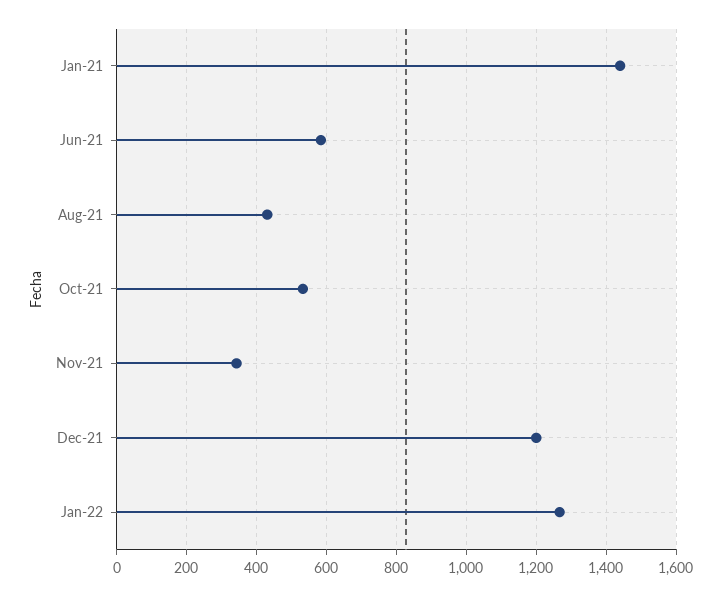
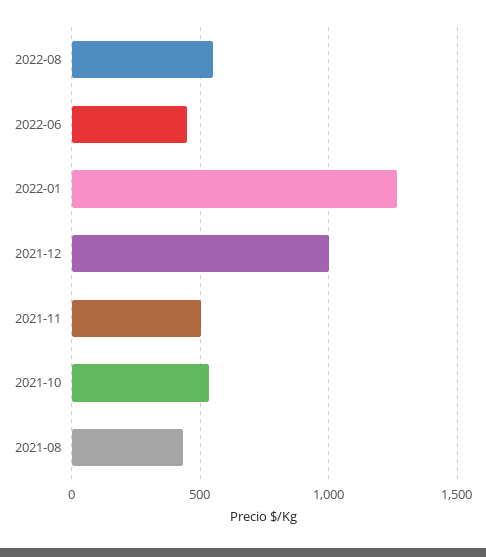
Jan-21: 1440 -> none
Jun-21: 580 -> none
Nov-21: 340 -> 500
Dec-21: 1200 -> 1000
2022-08: none -> 550
2022-06: none -> 450

